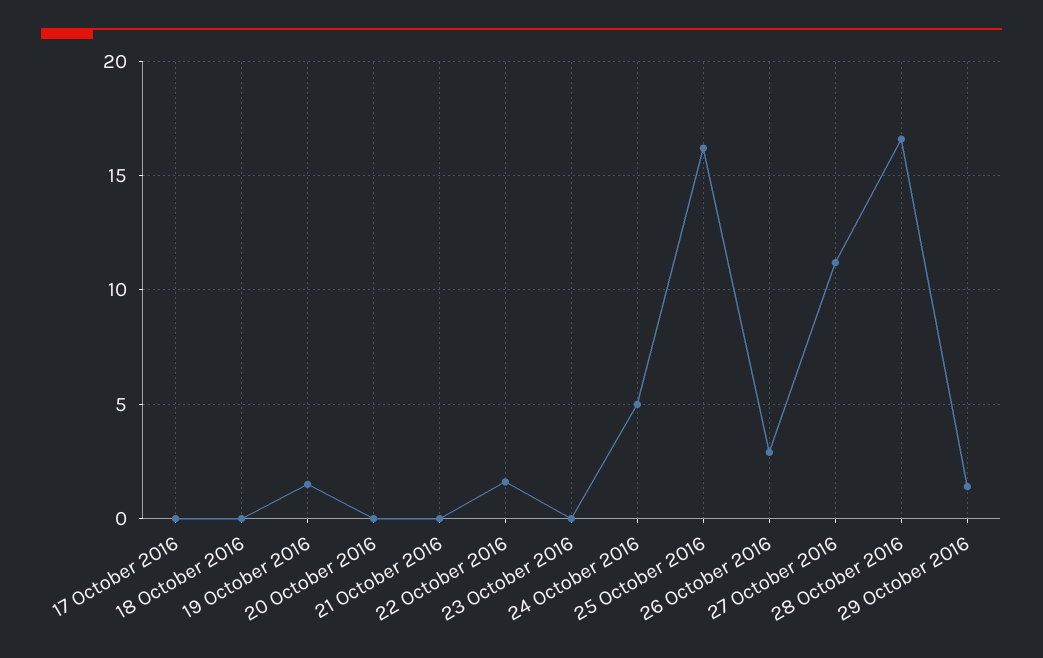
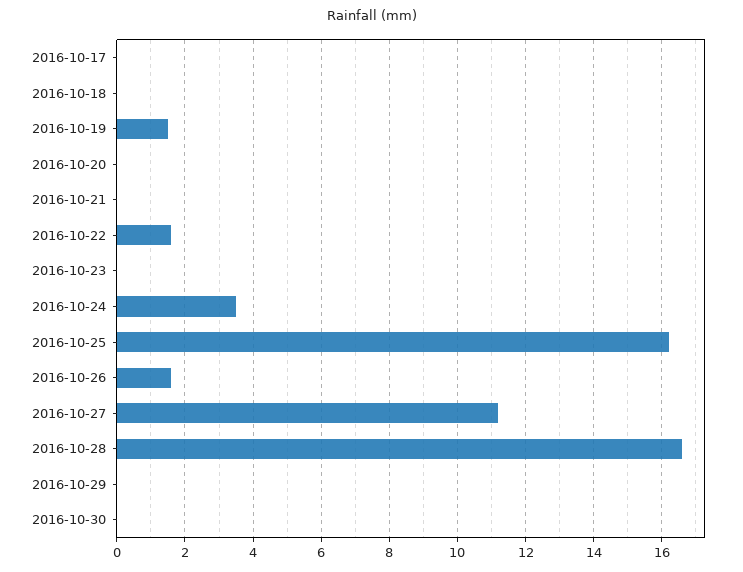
24 October 2016: 5 -> 3.5
26 October 2016: 3 -> 1.5
29 October 2016: 1.5 -> 0
2016-10-30: none -> 0

